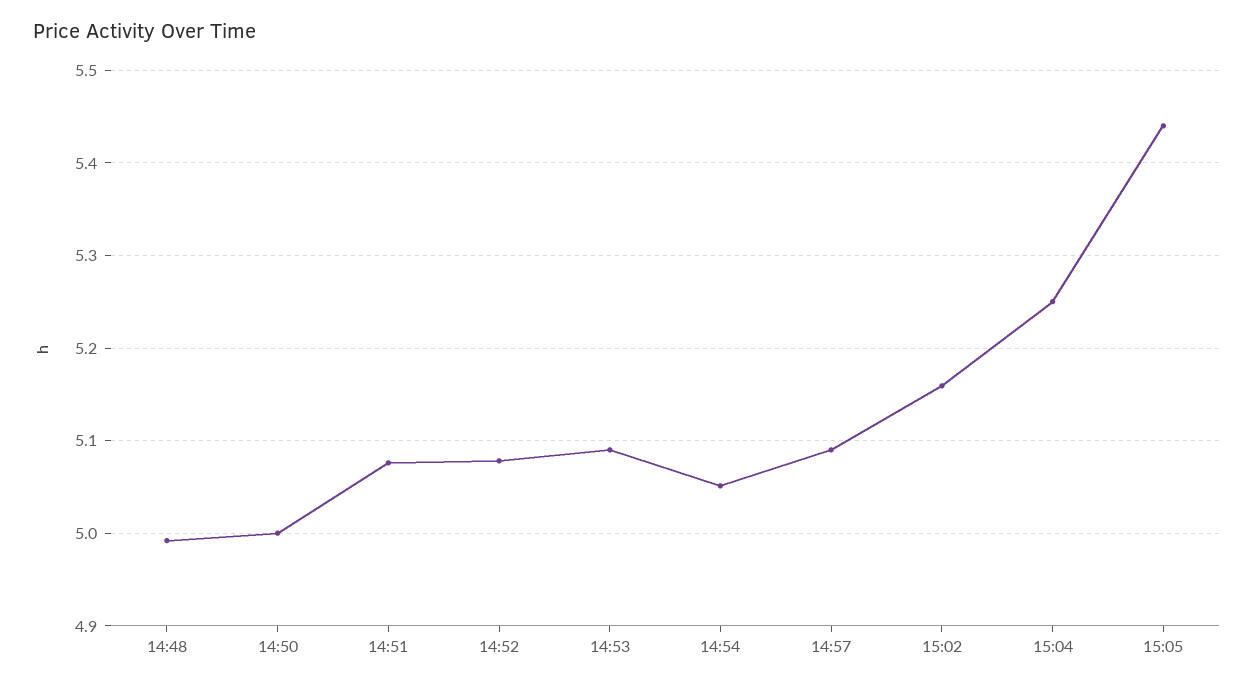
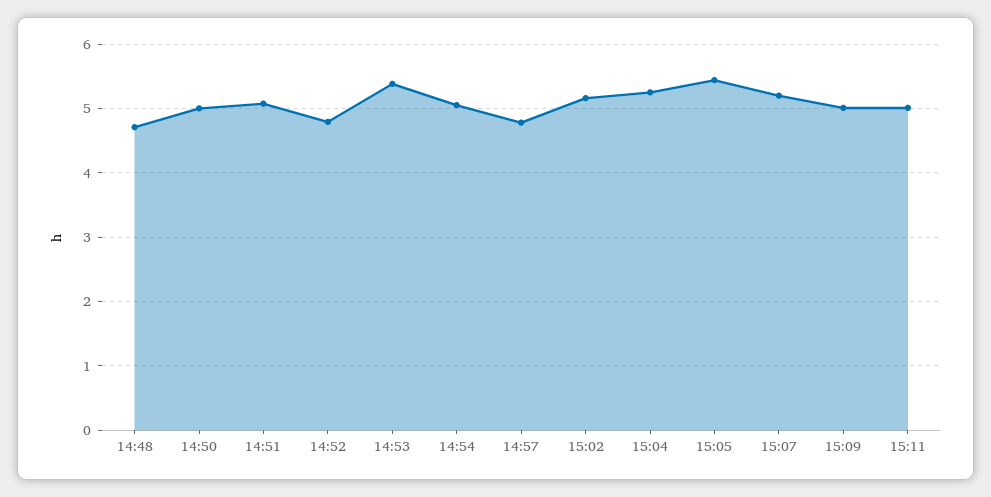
14:48: 4.99 -> 4.7
14:52: 5.08 -> 4.8
14:53: 5.09 -> 5.4
14:57: 5.09 -> 4.8
15:07: none -> 5.2
15:09: none -> 5
15:11: none -> 5

